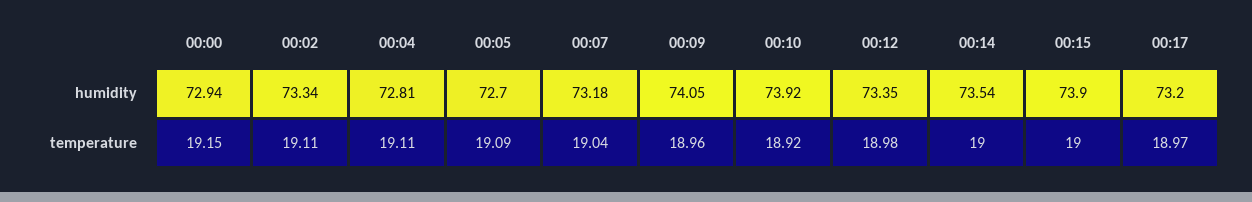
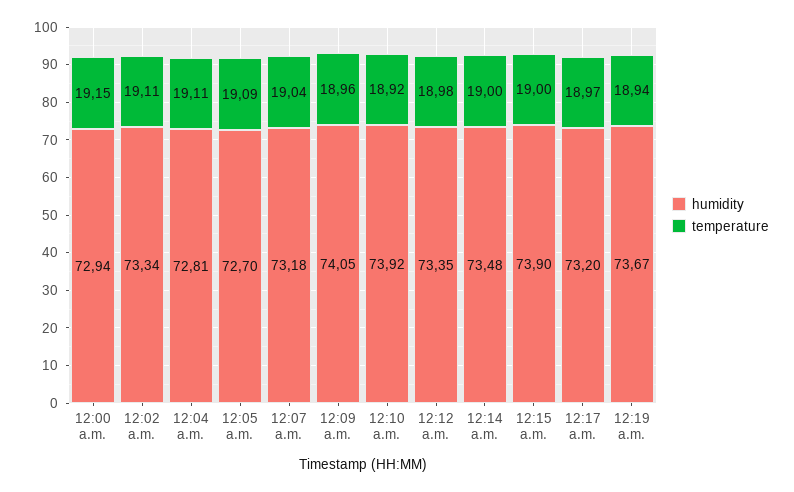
humidity, 00:14: 73.54 -> 73.48
humidity, 12:19 a.m.: none -> 73.67
temperature, 12:19 a.m.: none -> 18.94

